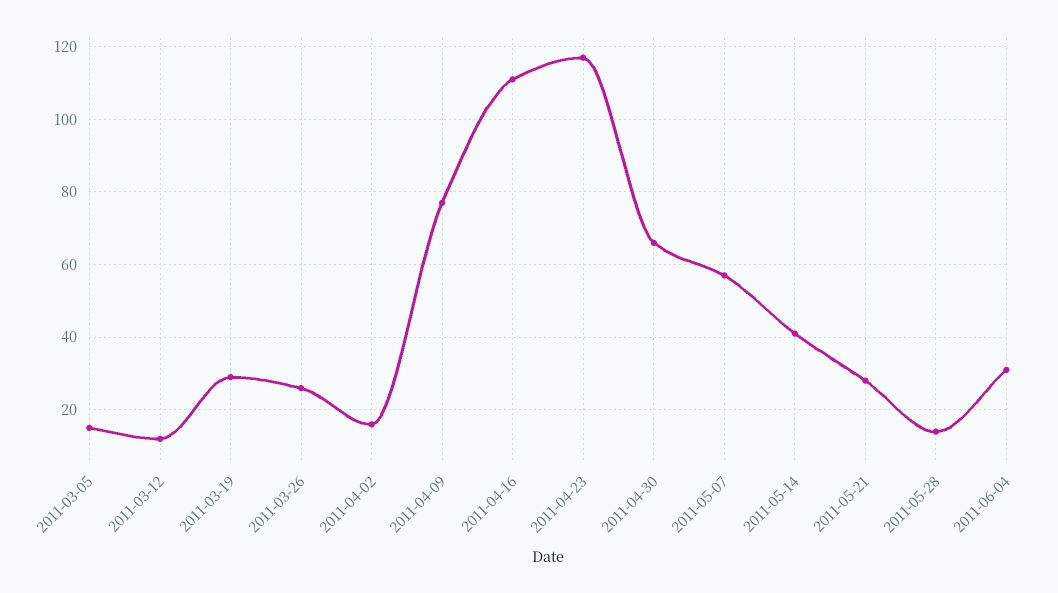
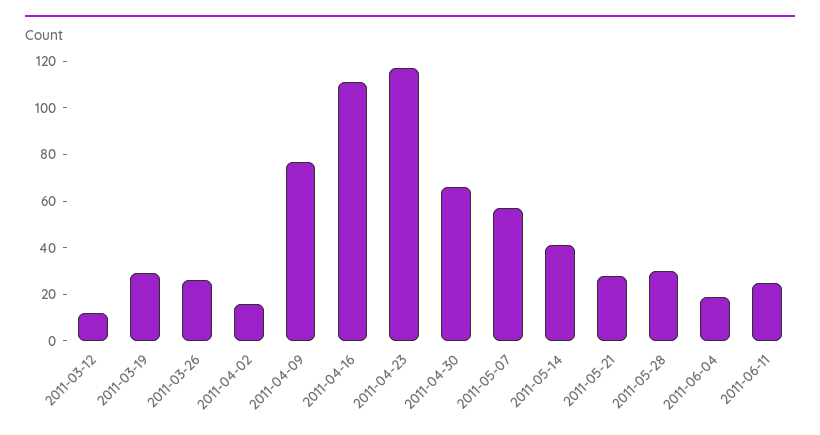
2011-03-05: 15 -> none
2011-05-28: 15 -> 30
2011-06-04: 30 -> 20
2011-06-11: none -> 25

